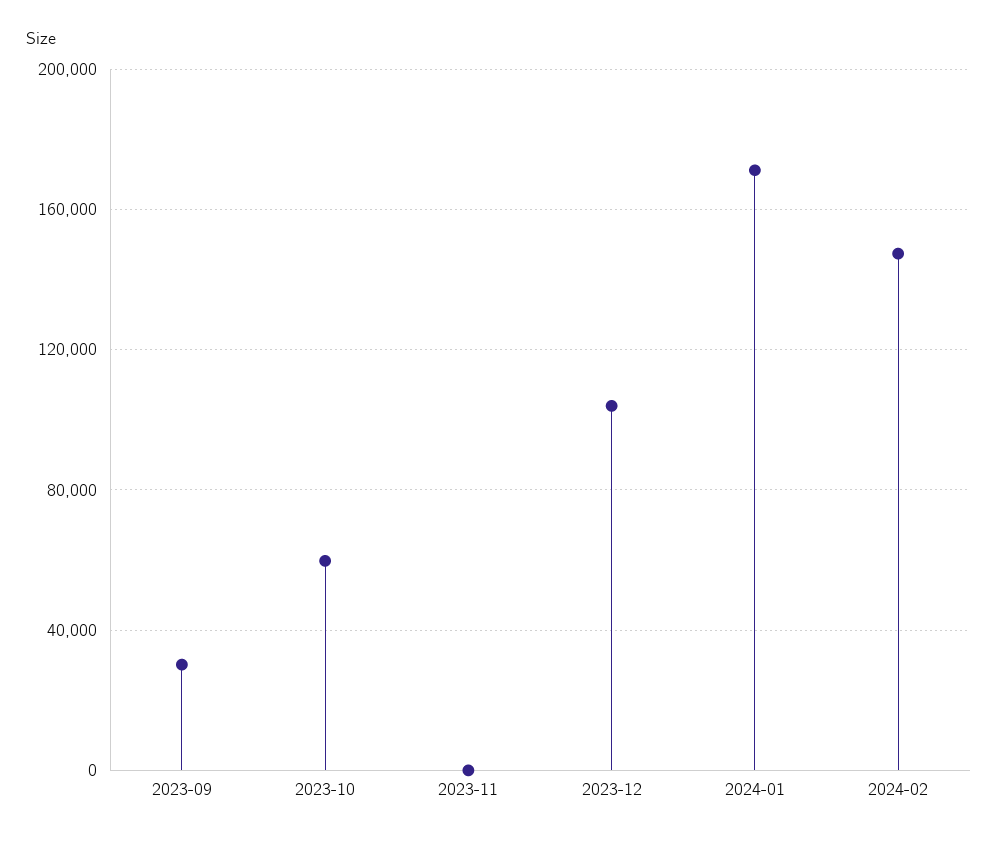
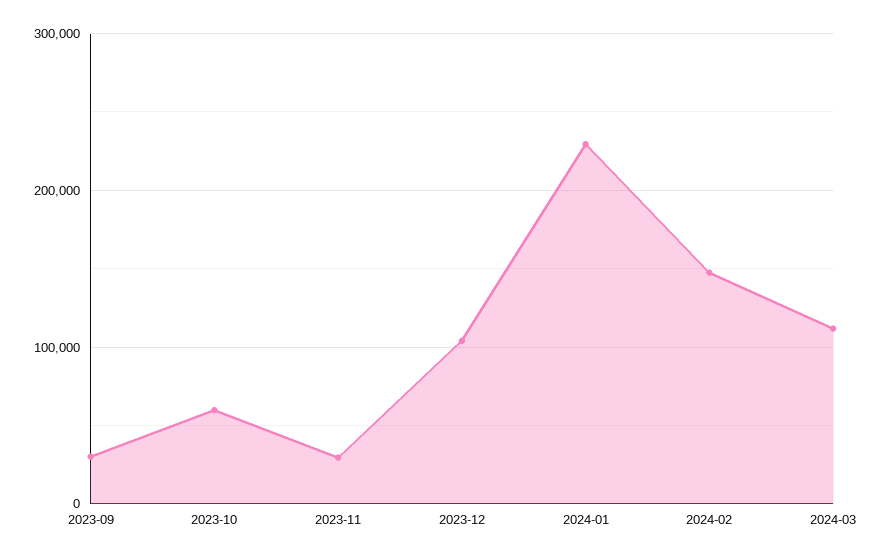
2023-11: 0 -> 30000
2024-01: 170000 -> 230000
2024-03: none -> 110000

